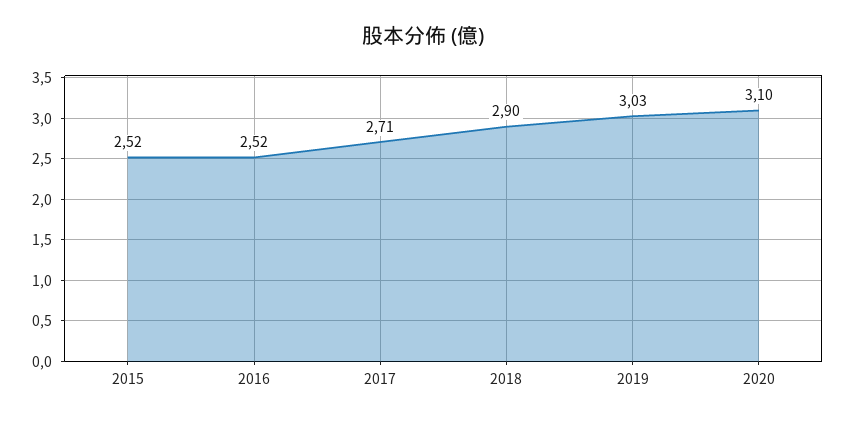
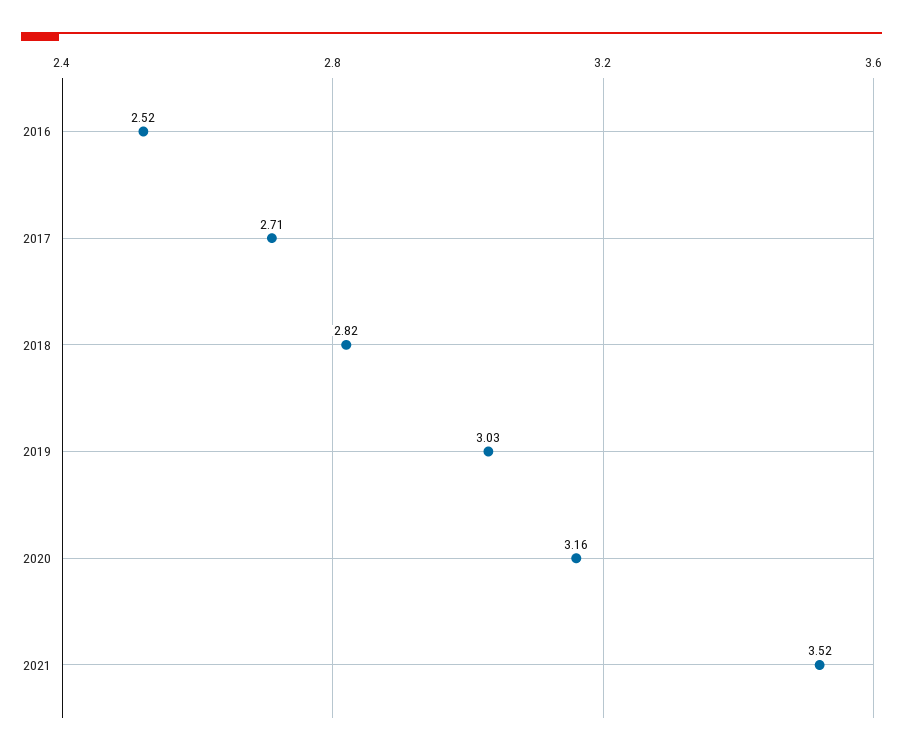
2015: 2.52 -> none
2018: 2.9 -> 2.82
2020: 3.1 -> 3.16
2021: none -> 3.52

